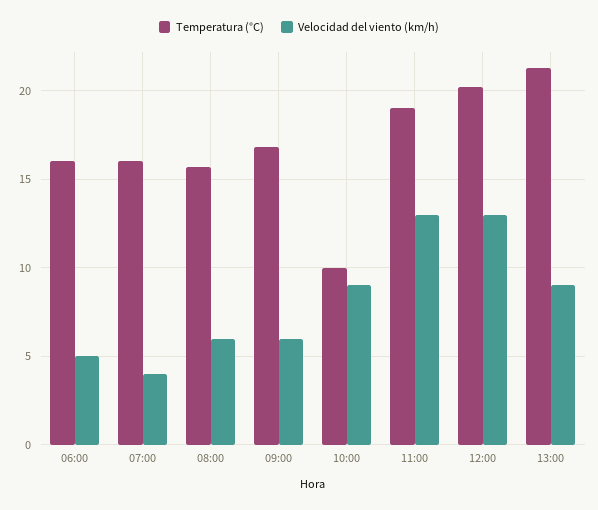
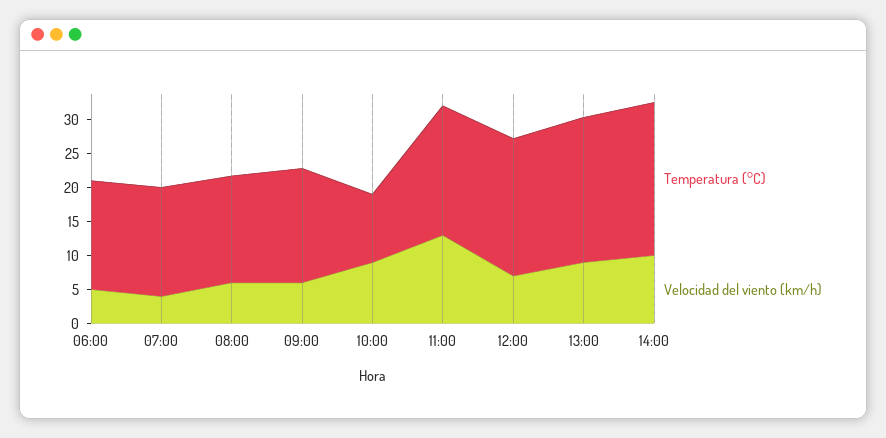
Velocidad del viento (km/h), 12:00: 13 -> 7.5
Temperatura (°C), 14:00: none -> 22.5
Velocidad del viento (km/h), 14:00: none -> 10

